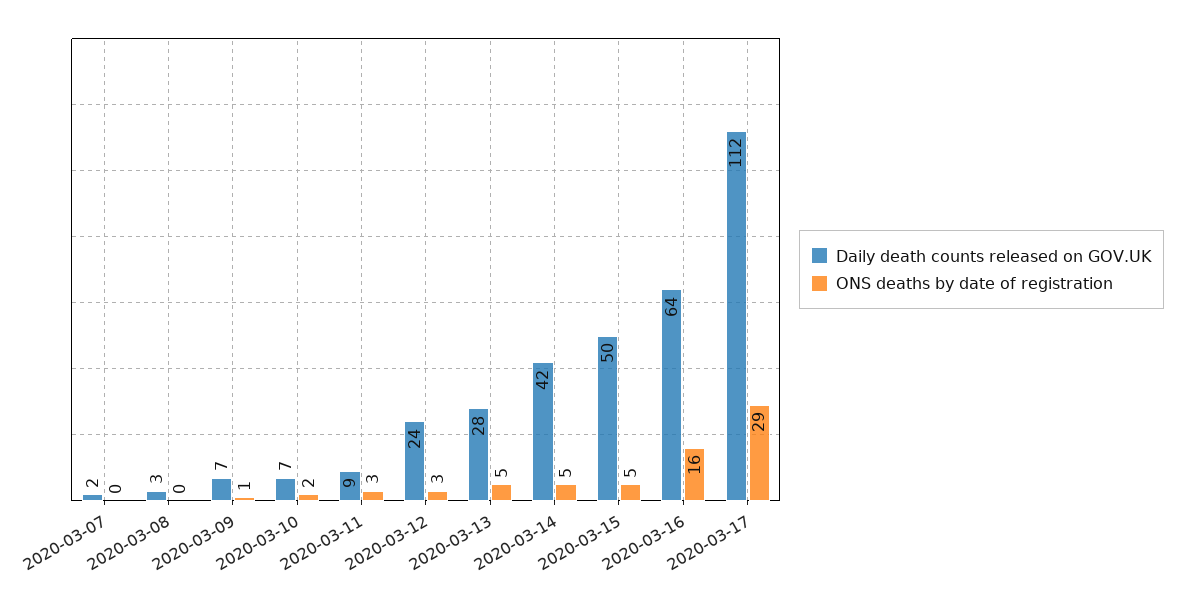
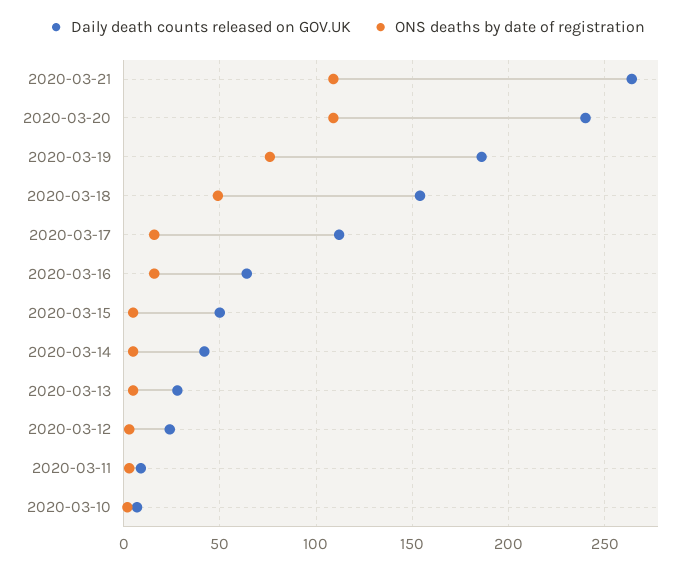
Daily death counts released on GOV.UK, 2020-03-07: 2 -> none
ONS deaths by date of registration, 2020-03-07: 0 -> none
Daily death counts released on GOV.UK, 2020-03-08: 3 -> none
ONS deaths by date of registration, 2020-03-08: 0 -> none
Daily death counts released on GOV.UK, 2020-03-09: 7 -> none
ONS deaths by date of registration, 2020-03-09: 1 -> none
ONS deaths by date of registration, 2020-03-17: 29 -> 15
Daily death counts released on GOV.UK, 2020-03-21: none -> 265
ONS deaths by date of registration, 2020-03-21: none -> 110
Daily death counts released on GOV.UK, 2020-03-20: none -> 240
ONS deaths by date of registration, 2020-03-20: none -> 110
Daily death counts released on GOV.UK, 2020-03-19: none -> 185
ONS deaths by date of registration, 2020-03-19: none -> 75
Daily death counts released on GOV.UK, 2020-03-18: none -> 155
ONS deaths by date of registration, 2020-03-18: none -> 50

